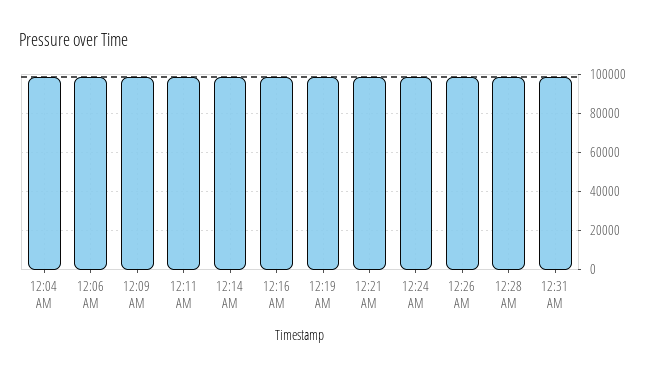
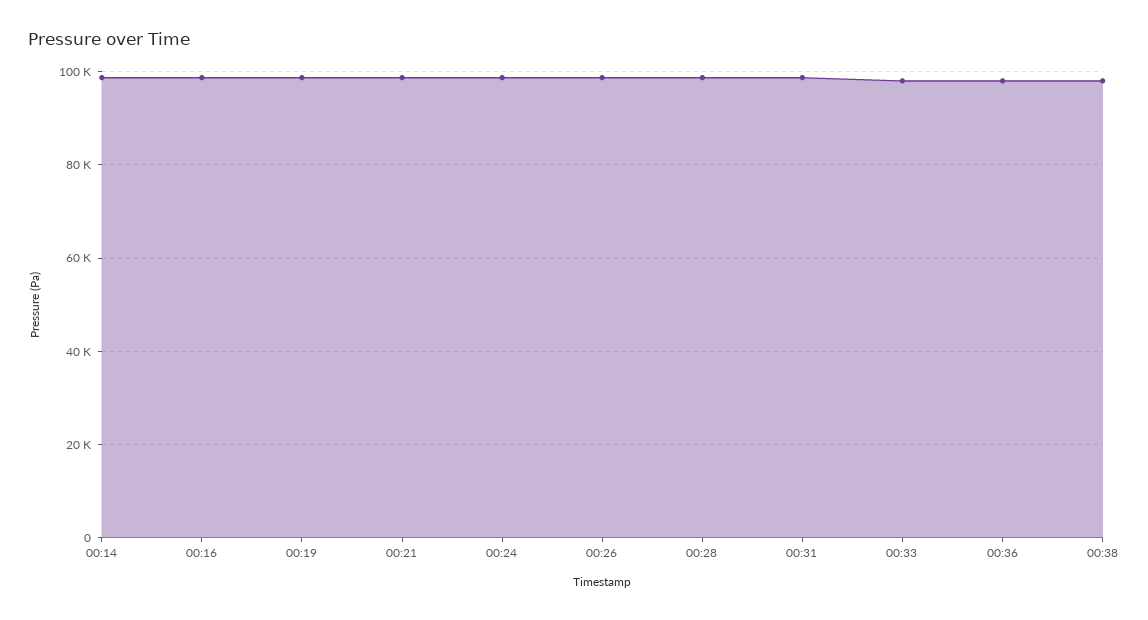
12:04 AM: 100000 -> none
12:06 AM: 100000 -> none
12:09 AM: 100000 -> none
12:11 AM: 100000 -> none
00:33: none -> 98000
00:36: none -> 98000
00:38: none -> 98000

